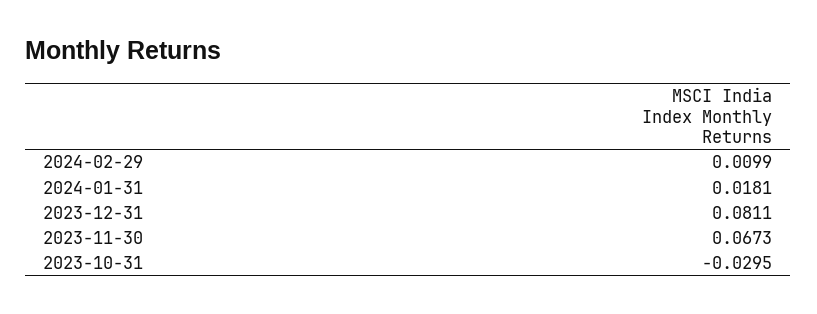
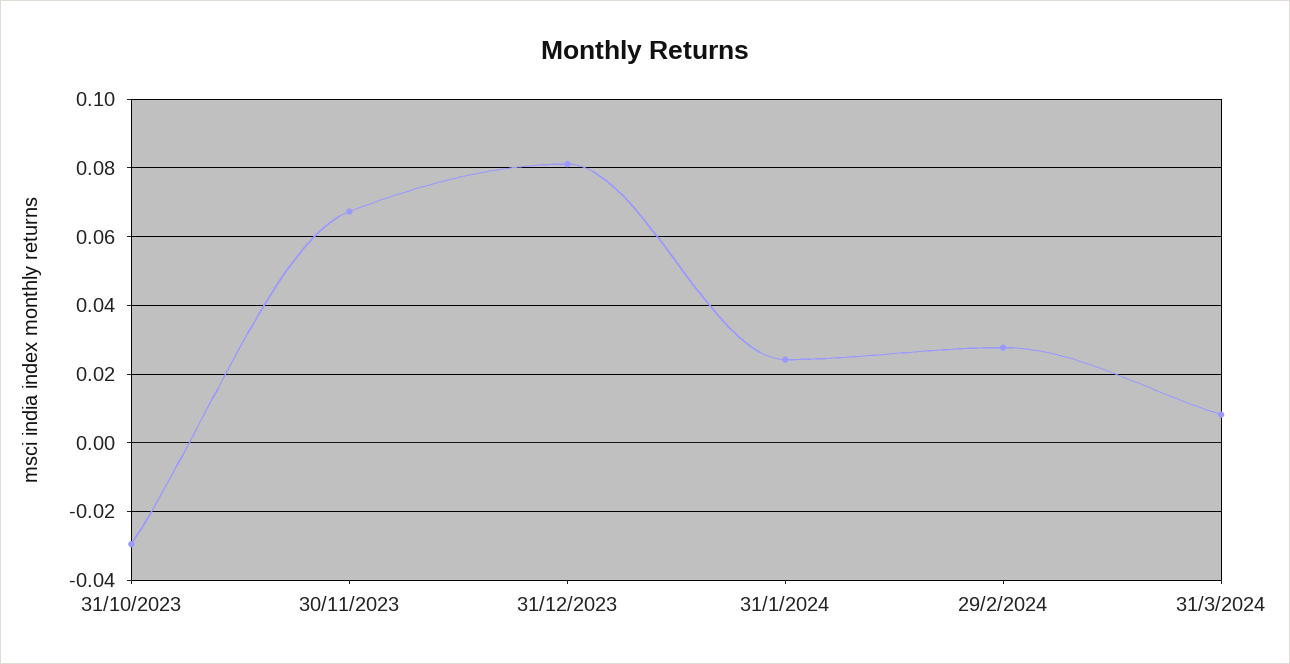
2024-02-29: 0.0099 -> 0.028
2024-01-31: 0.0181 -> 0.024
31/3/2024: none -> 0.008

